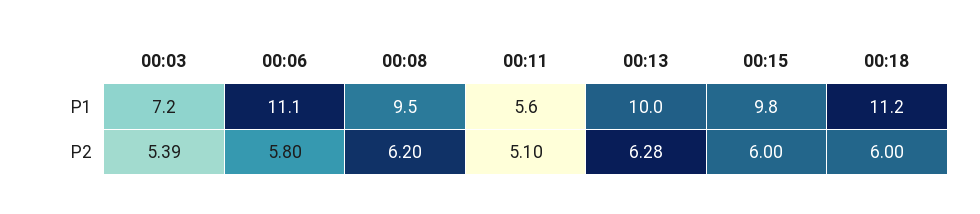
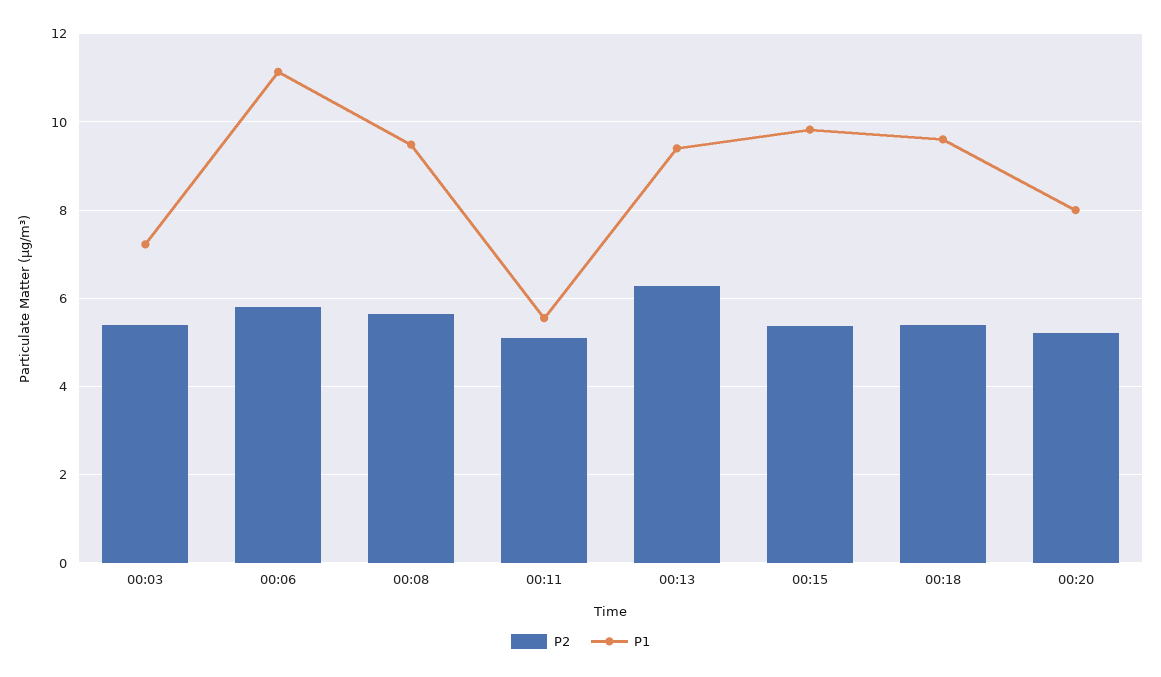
P1, 00:13: 10 -> 9.4
P1, 00:18: 11.2 -> 9.6
P2, 00:08: 6.2 -> 5.6
P2, 00:15: 6 -> 5.4
P2, 00:18: 6 -> 5.4
P2, 00:20: none -> 5.2
P1, 00:20: none -> 8

